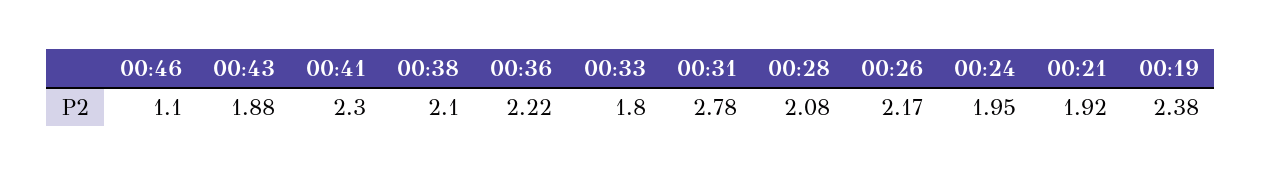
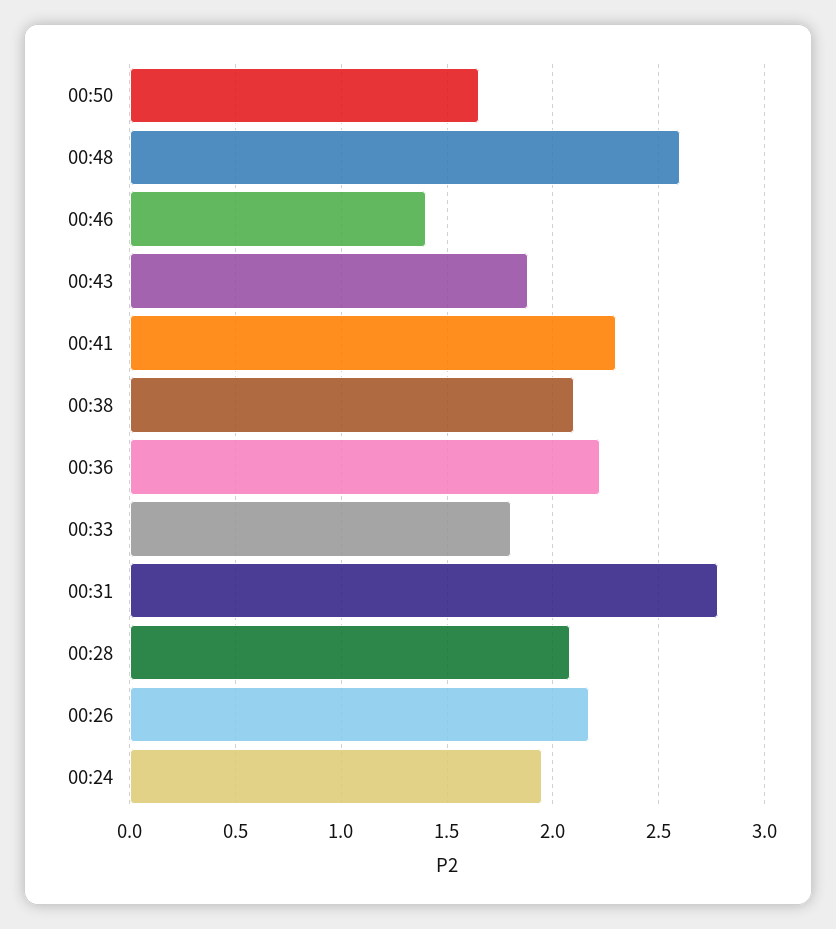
00:46: 1.1 -> 1.4
00:21: 1.92 -> none
00:19: 2.38 -> none
00:50: none -> 1.65
00:48: none -> 2.6

